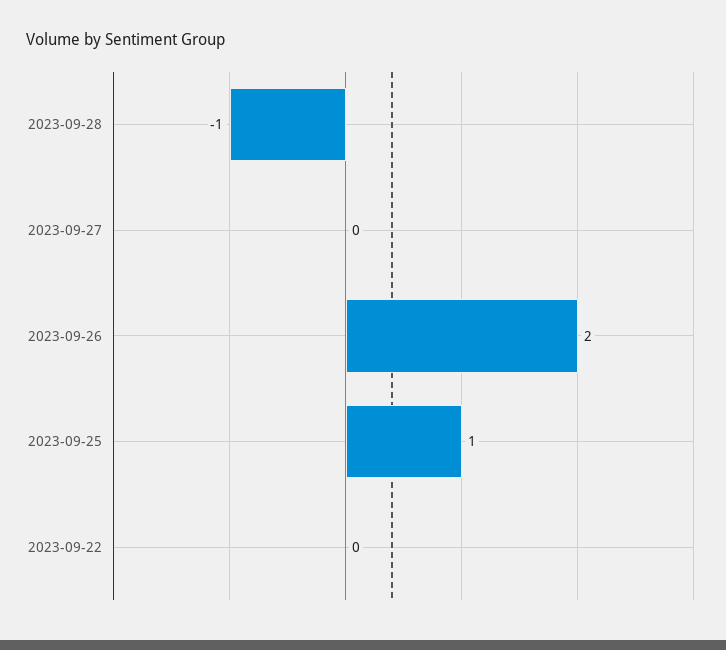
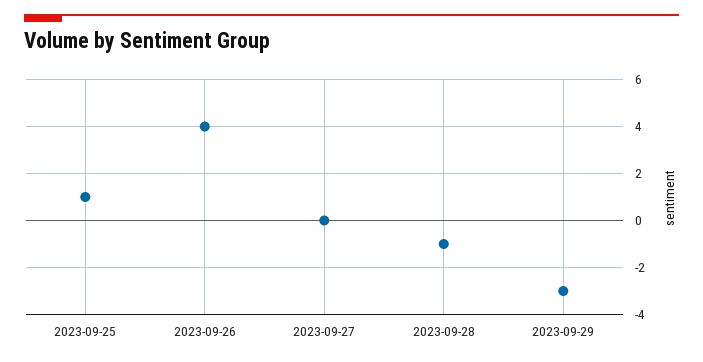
2023-09-26: 2 -> 4
2023-09-22: 0 -> none
2023-09-29: none -> -3

